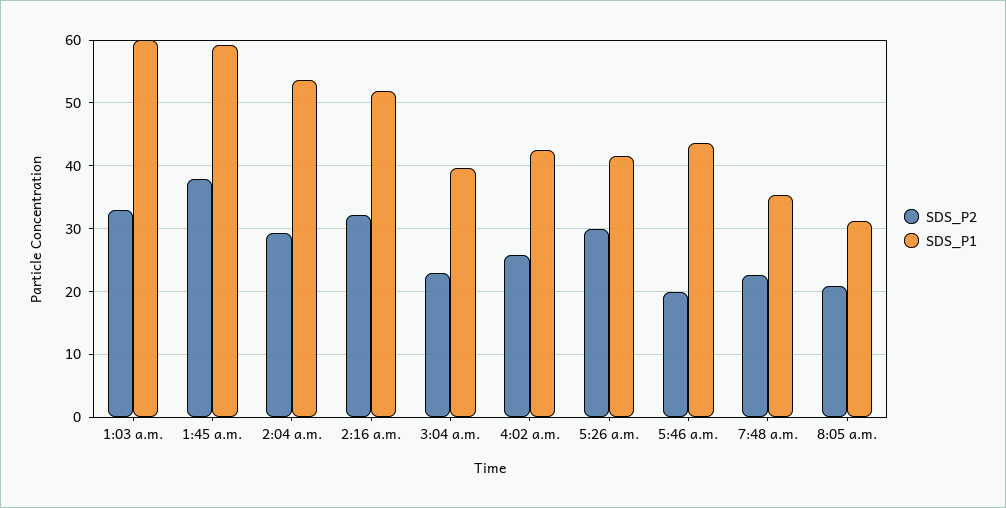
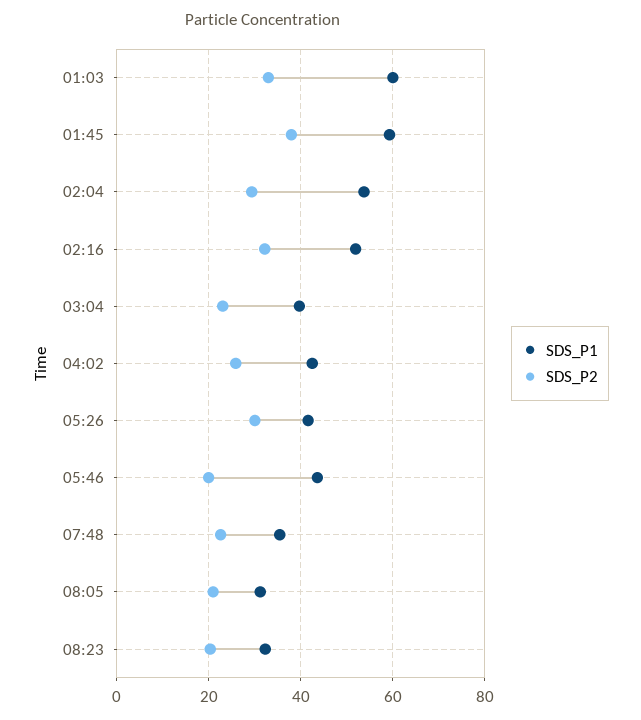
SDS_P1, 08:23: none -> 32
SDS_P2, 08:23: none -> 20

